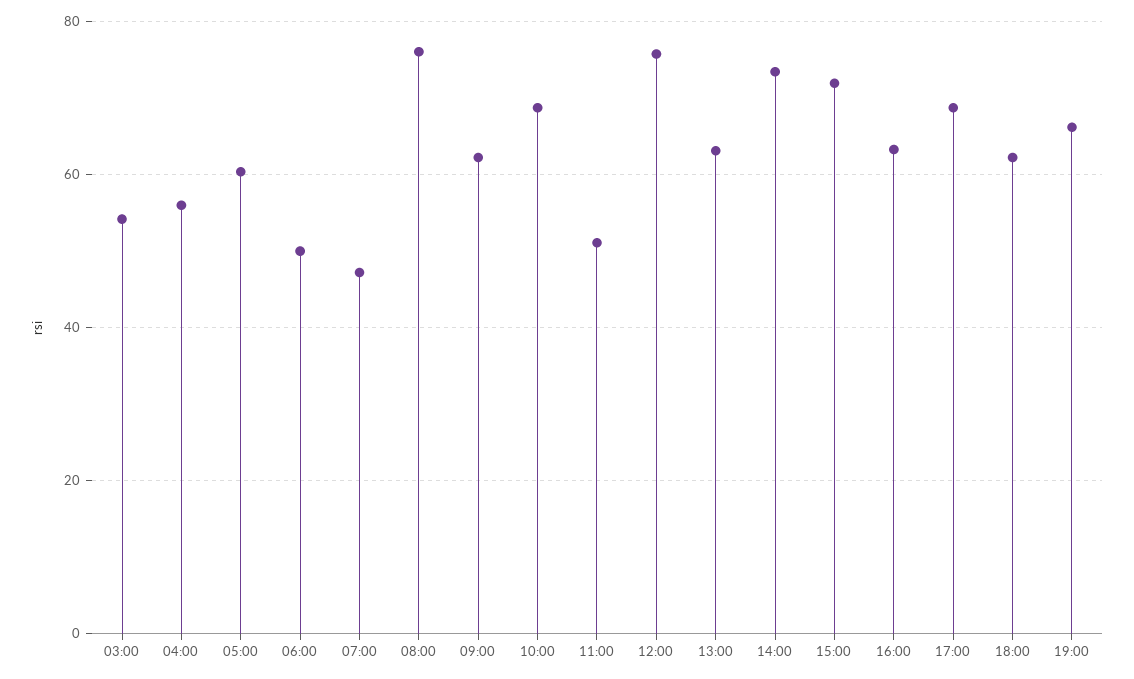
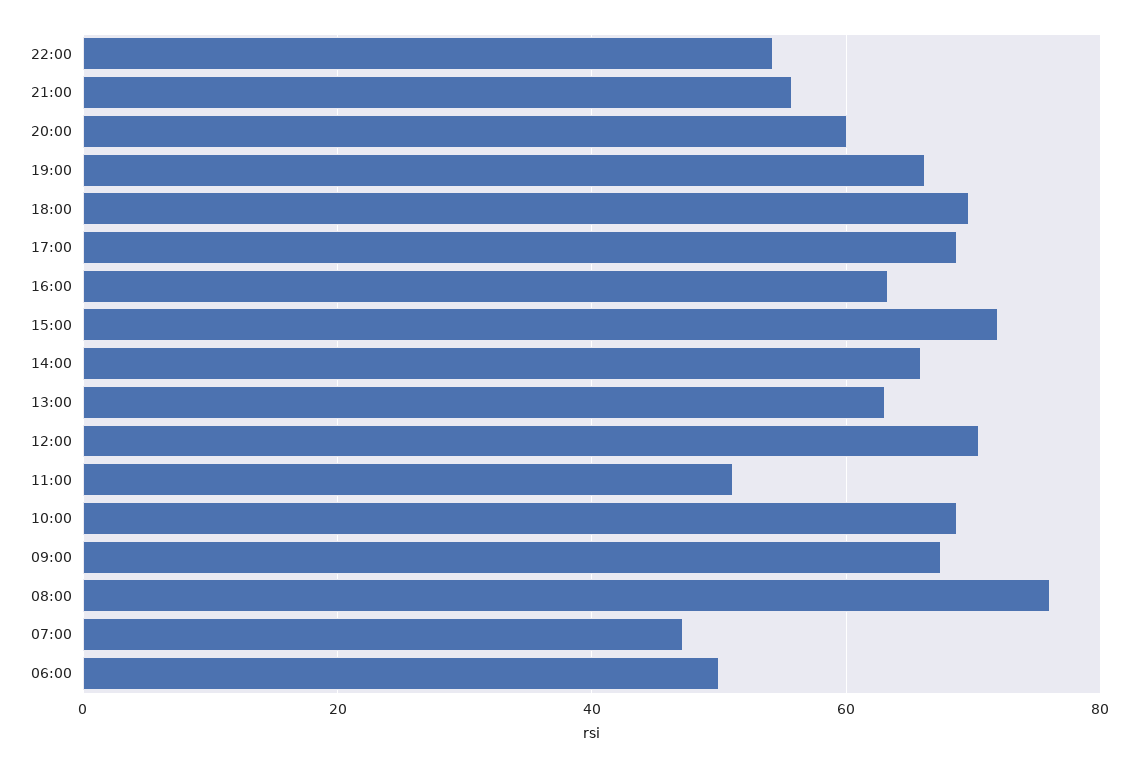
03:00: 54 -> none
04:00: 56 -> none
05:00: 60 -> none
09:00: 62 -> 68
12:00: 76 -> 70
14:00: 74 -> 66
18:00: 62 -> 70
22:00: none -> 54
21:00: none -> 56
20:00: none -> 60

